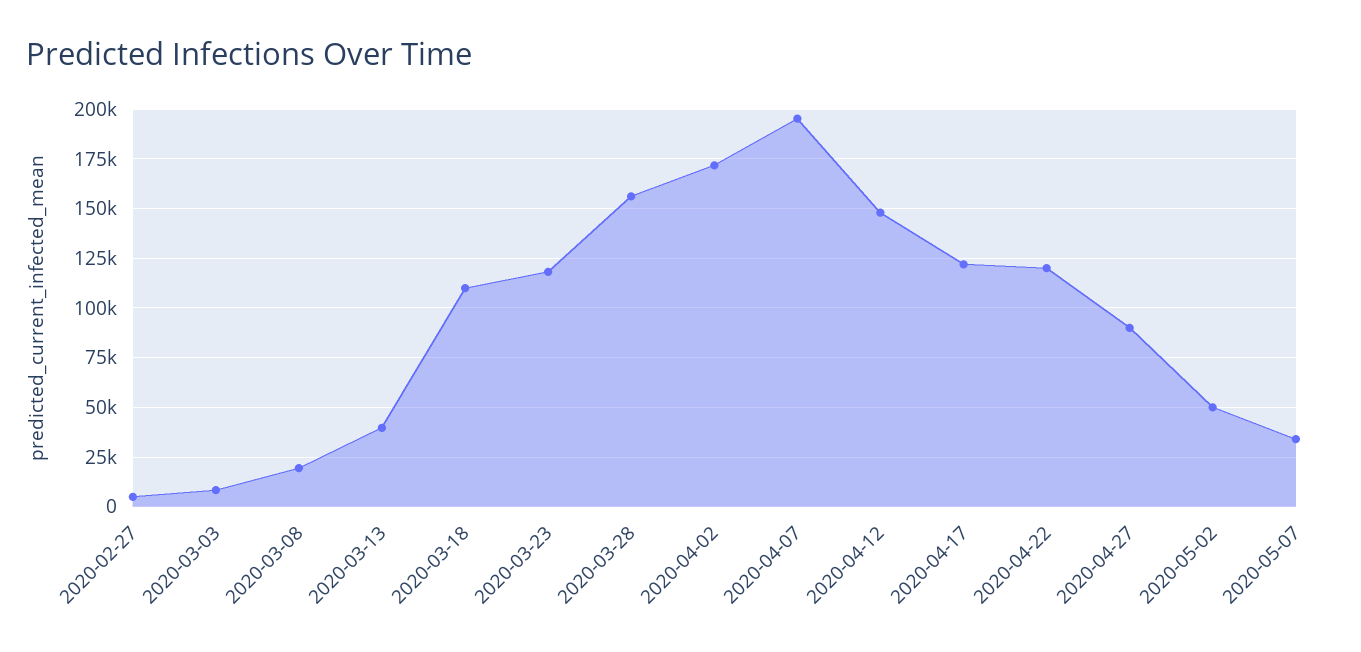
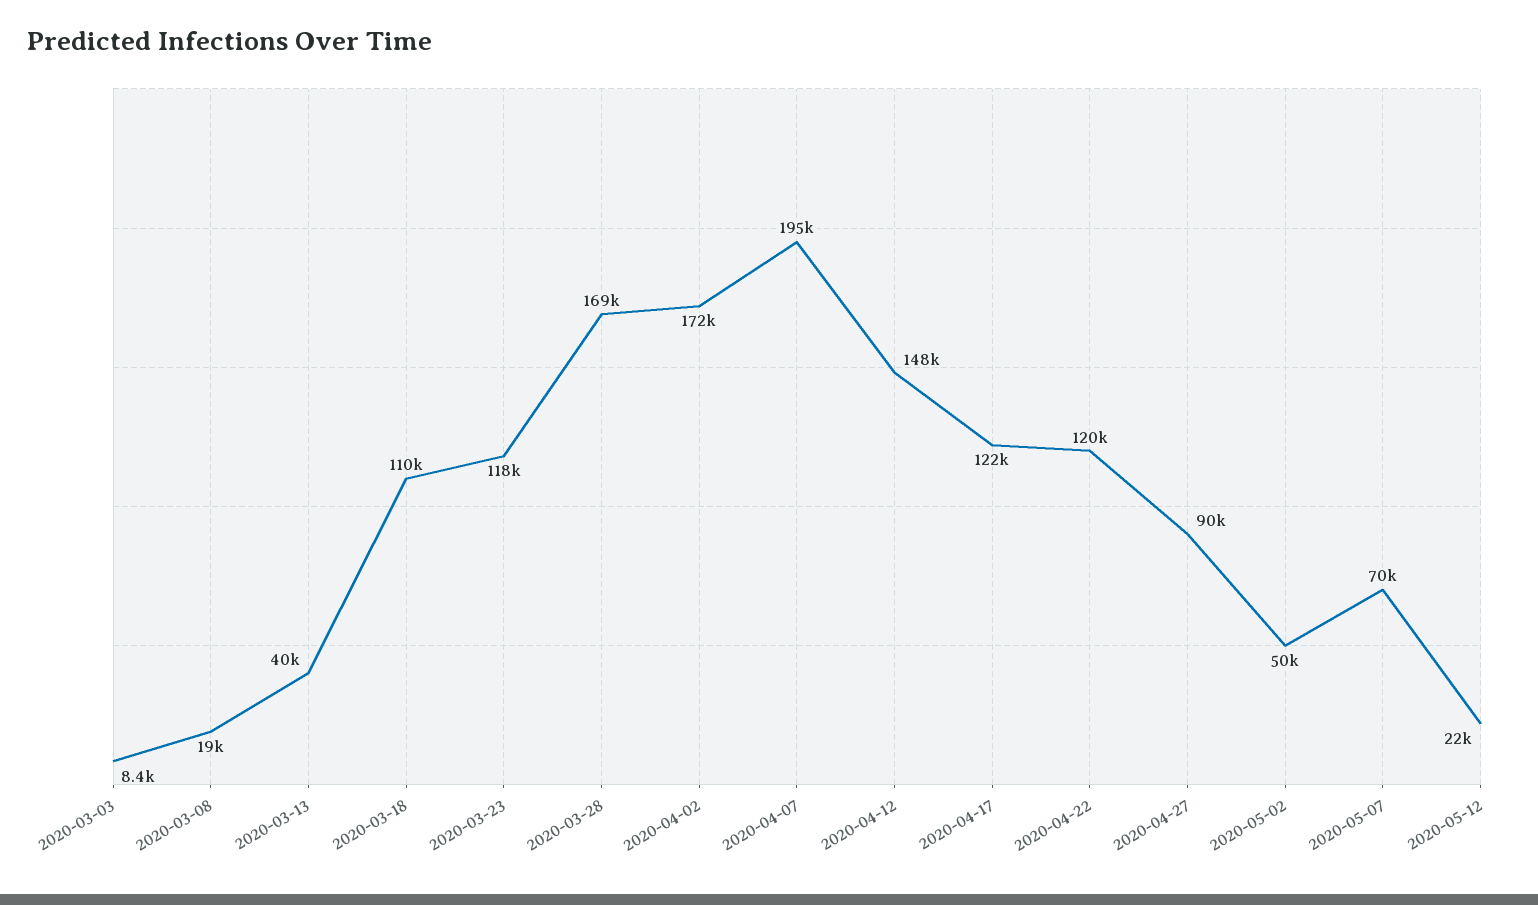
2020-02-27: 5000 -> none
2020-03-28: 155000 -> 169000
2020-05-07: 35000 -> 70000
2020-05-12: none -> 22000

